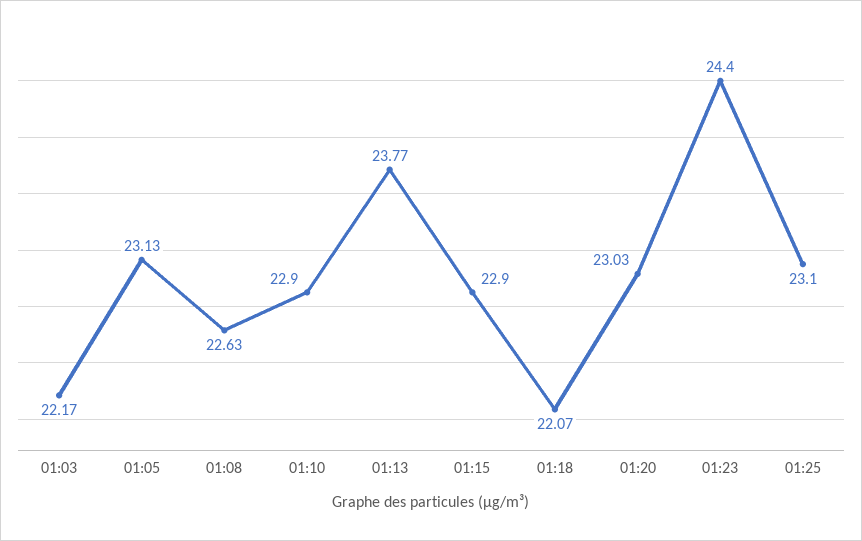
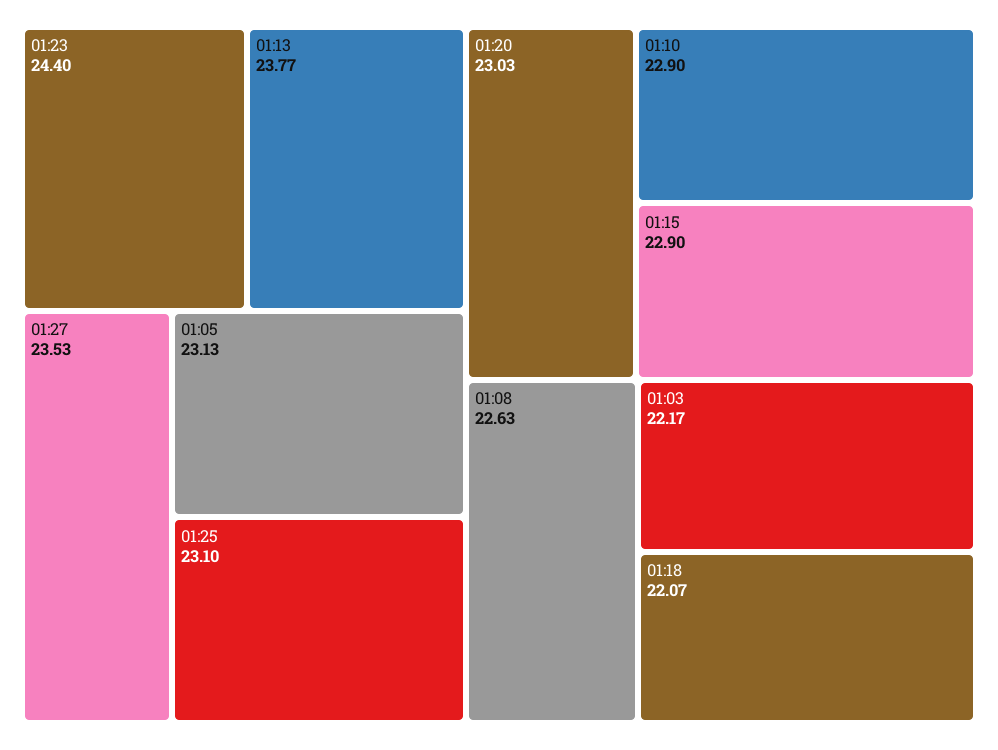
01:27: none -> 23.53

